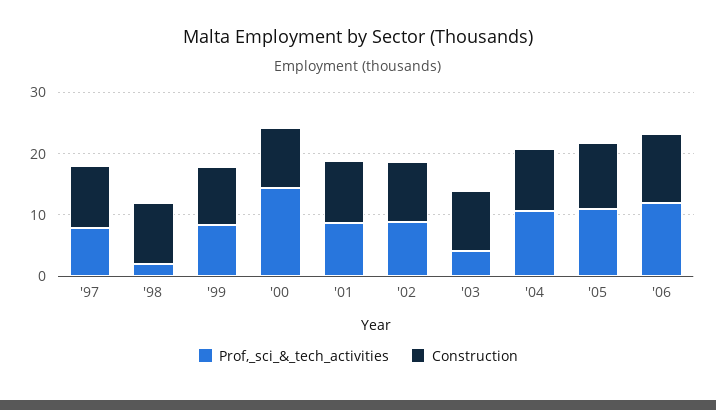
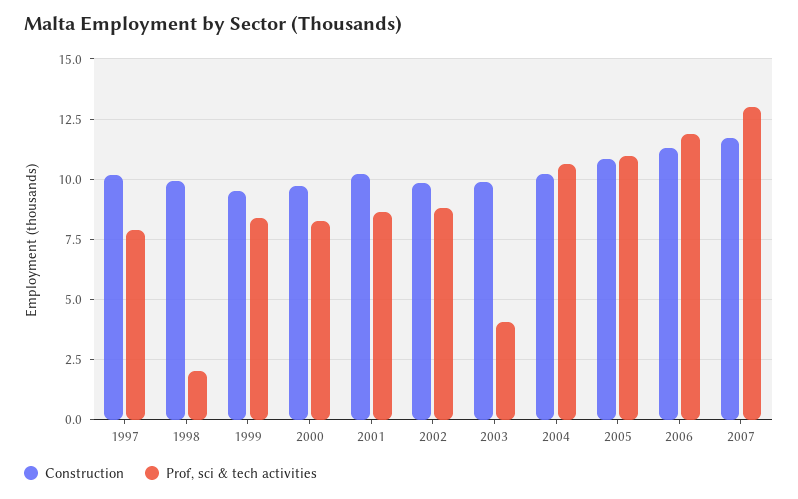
Prof,_sci_&_tech_activities, '00: 14 -> 8.25
Construction, 2007: none -> 11.75
Prof,_sci_&_tech_activities, 2007: none -> 13

